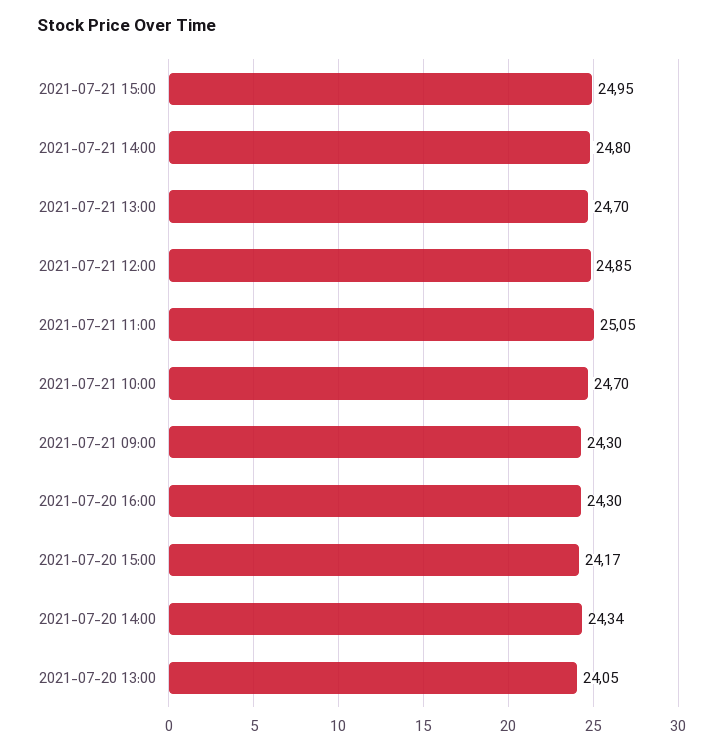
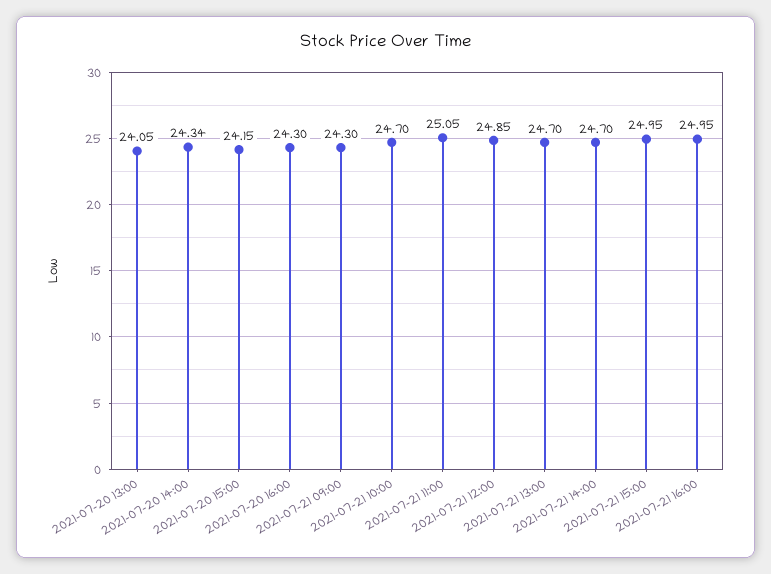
2021-07-21 14:00: 24.8 -> 24.7
2021-07-20 15:00: 24.17 -> 24.15
2021-07-21 16:00: none -> 24.95

